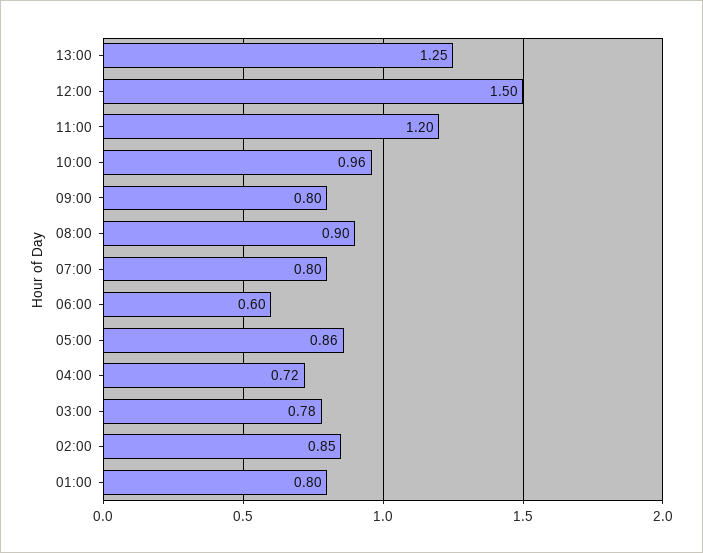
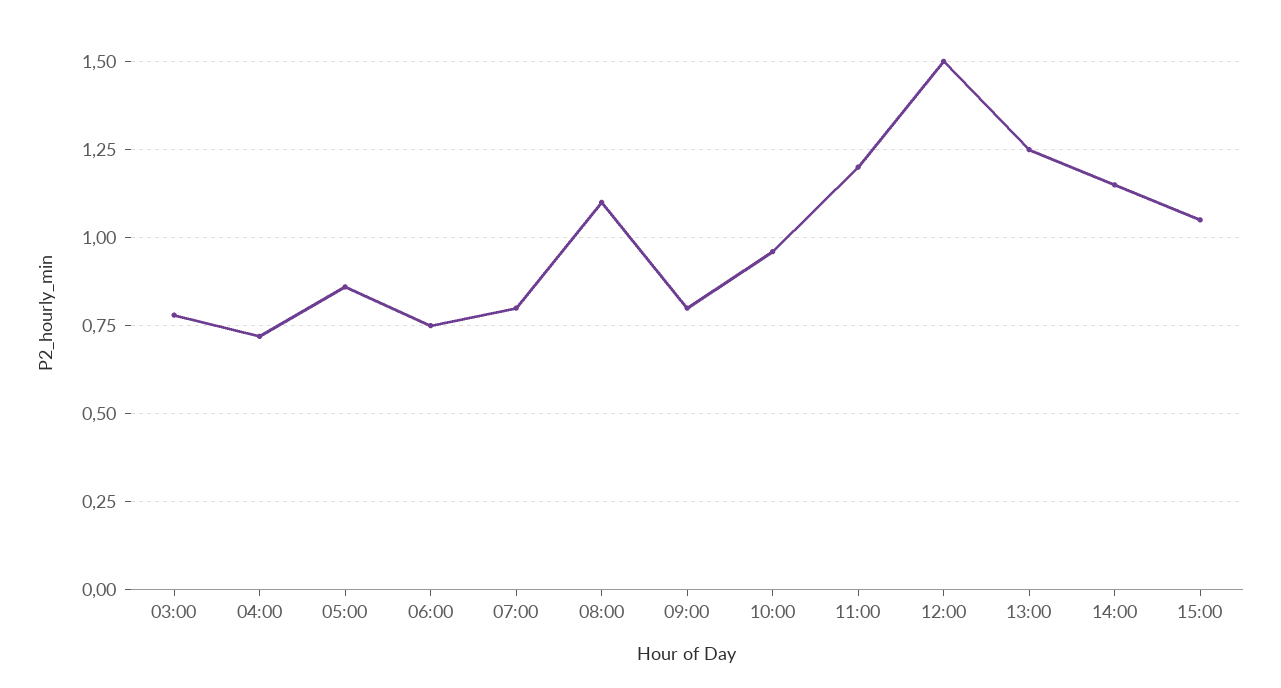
08:00: 0.9 -> 1.1
06:00: 0.6 -> 0.75
02:00: 0.85 -> none
01:00: 0.8 -> none
14:00: none -> 1.15
15:00: none -> 1.05

